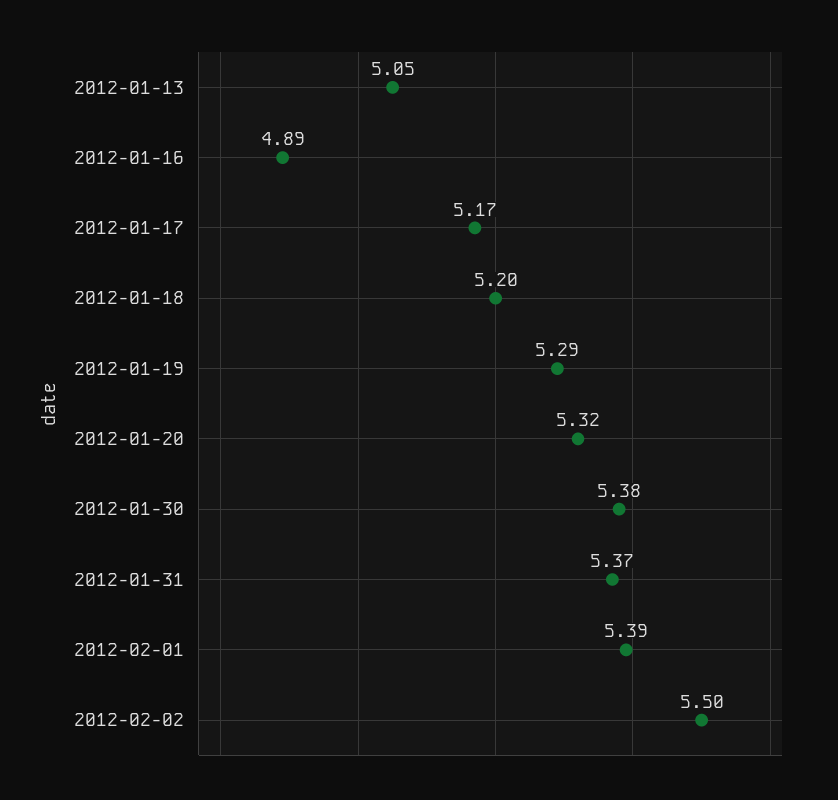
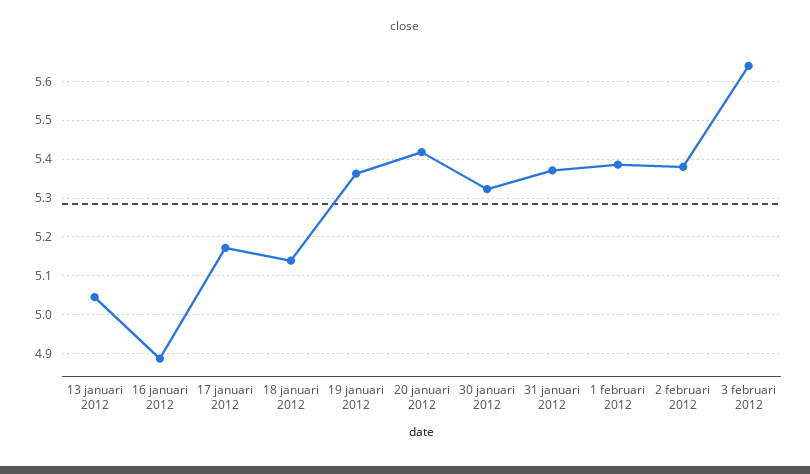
2012-01-18: 5.2 -> 5.14
2012-01-19: 5.29 -> 5.36
2012-01-20: 5.32 -> 5.42
2012-01-30: 5.38 -> 5.32
2012-02-02: 5.5 -> 5.38
3 februari 2012: none -> 5.64

